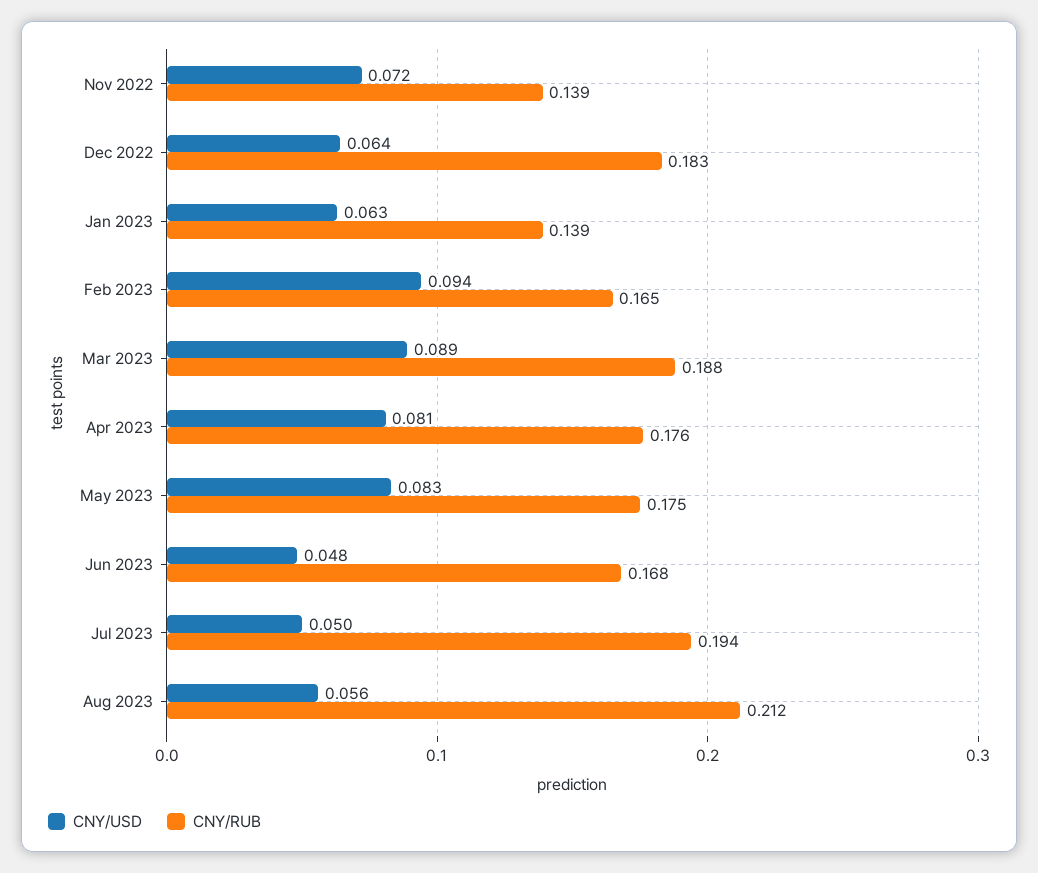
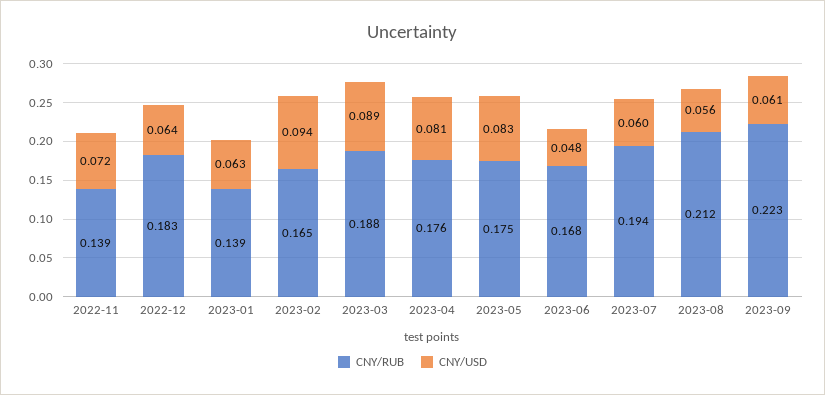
CNY/USD, Jul 2023: 0.05 -> 0.06
CNY/RUB, 2023-09: none -> 0.223
CNY/USD, 2023-09: none -> 0.061

